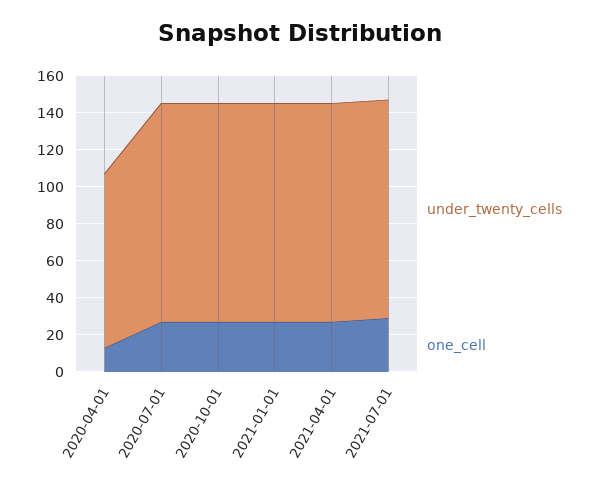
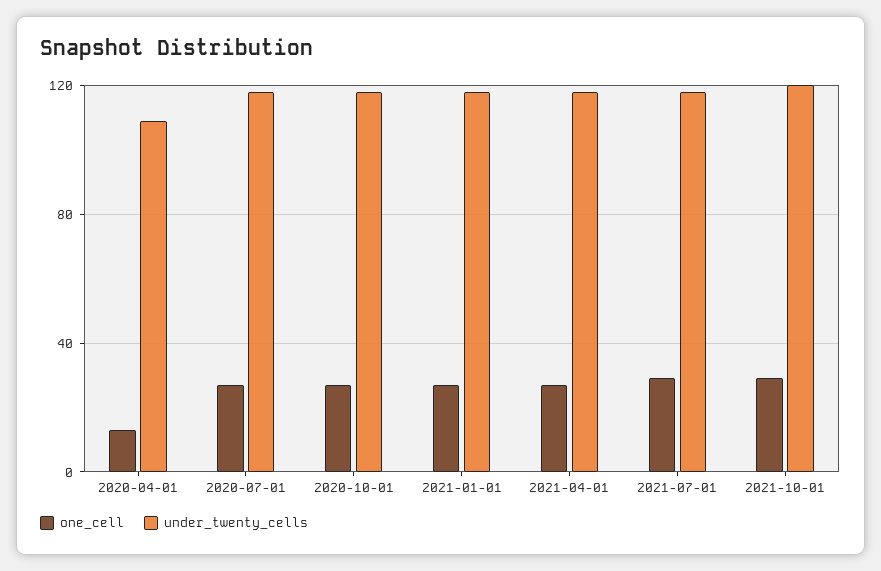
under_twenty_cells, 2020-04-01: 95 -> 110
one_cell, 2021-10-01: none -> 30
under_twenty_cells, 2021-10-01: none -> 120

